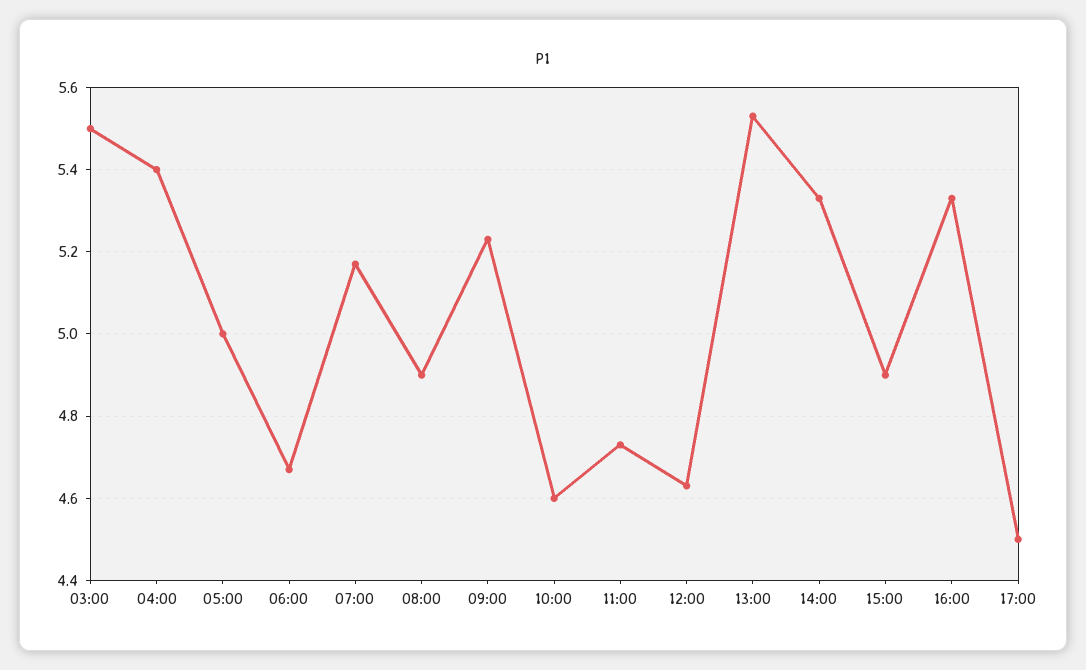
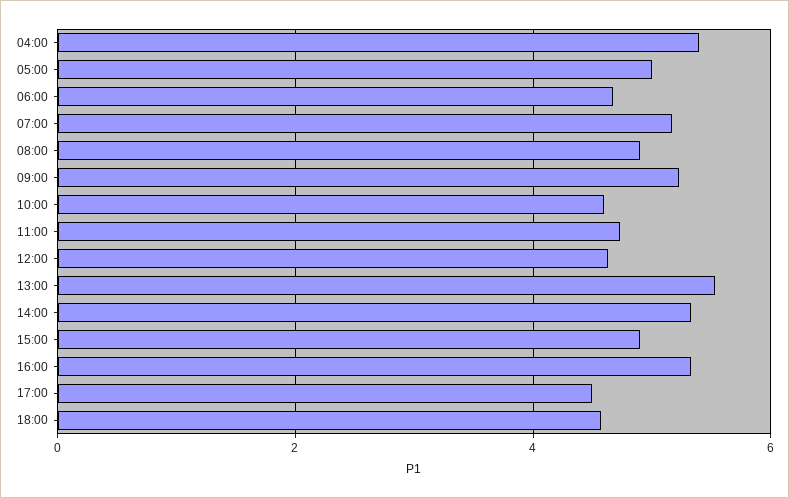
03:00: 5.5 -> none
18:00: none -> 4.6

